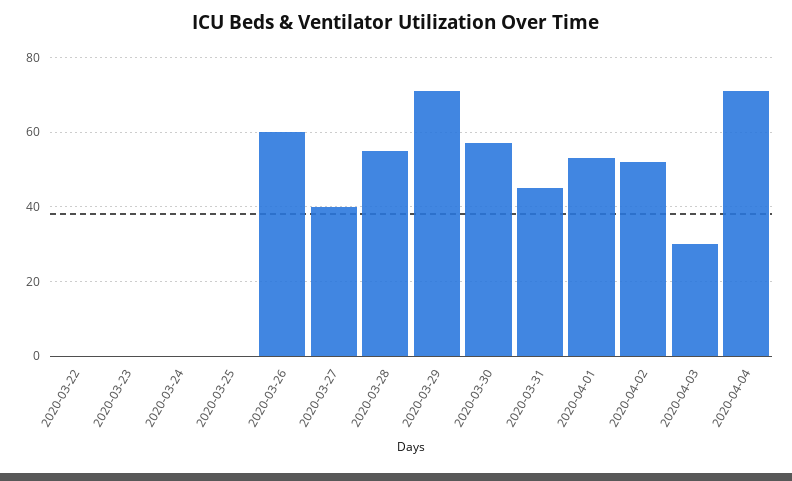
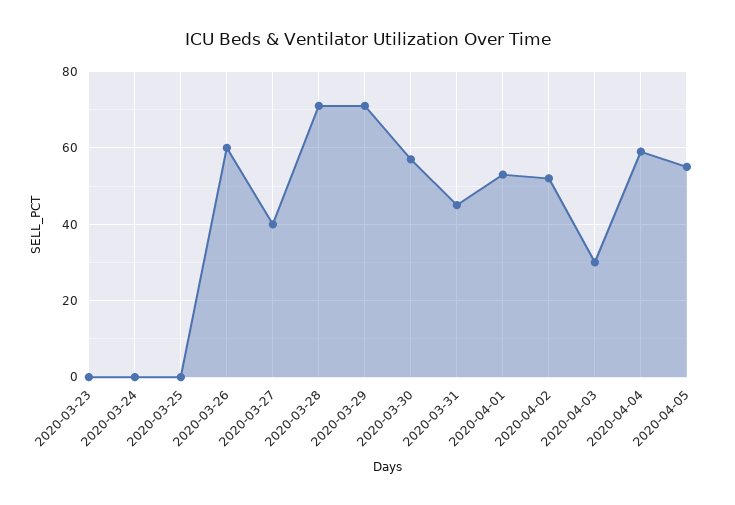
2020-03-22: 0 -> none
2020-03-28: 55 -> 70
2020-04-04: 70 -> 60
2020-04-05: none -> 55

